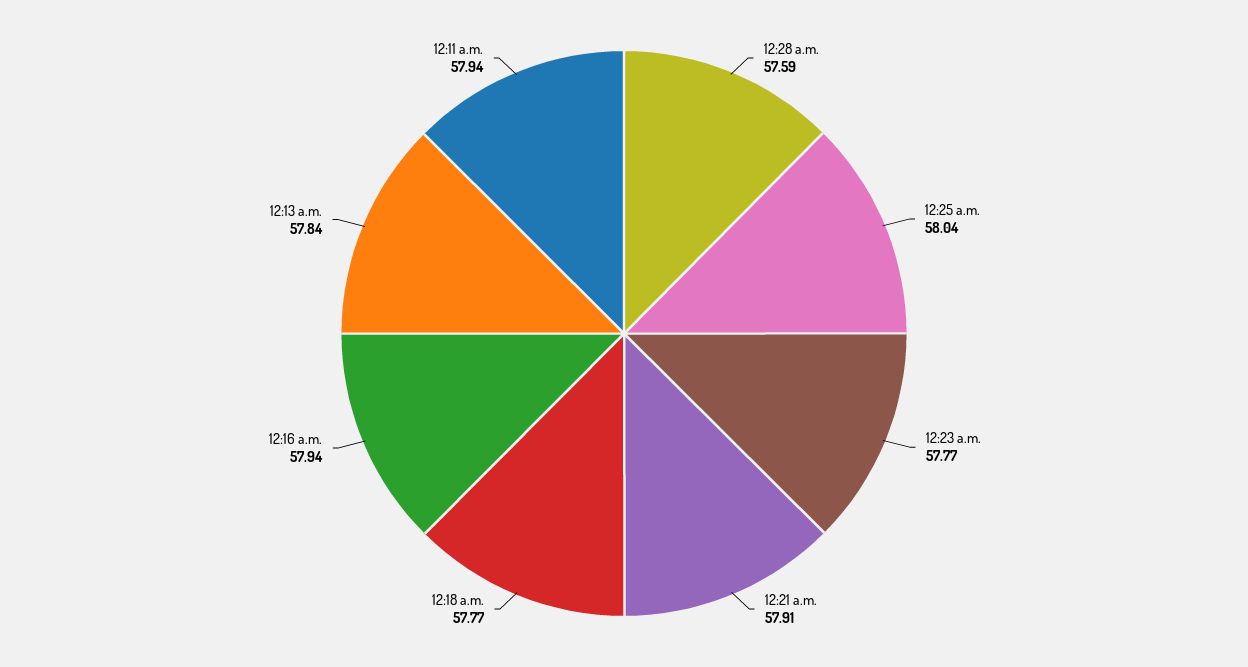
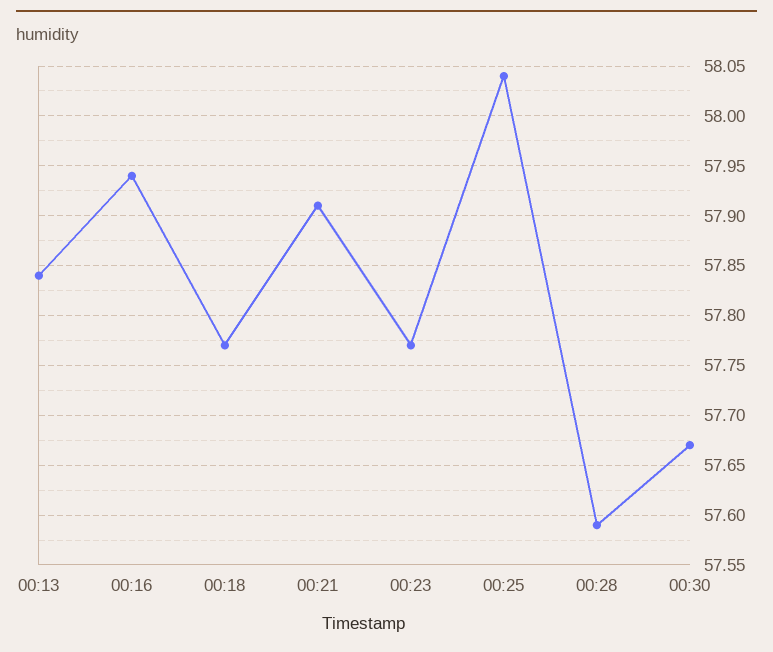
12:11 a.m.: 57.94 -> none
00:30: none -> 57.67

